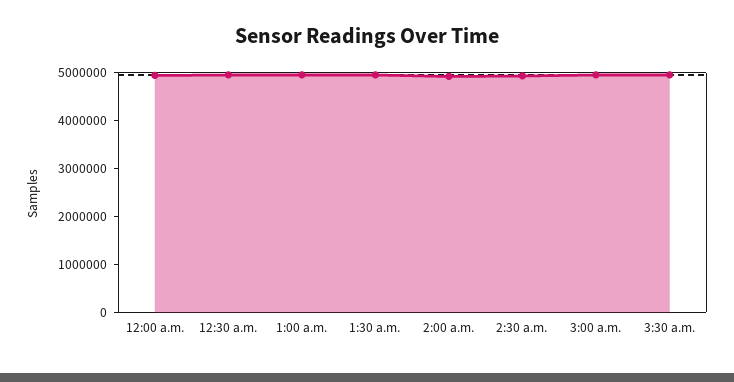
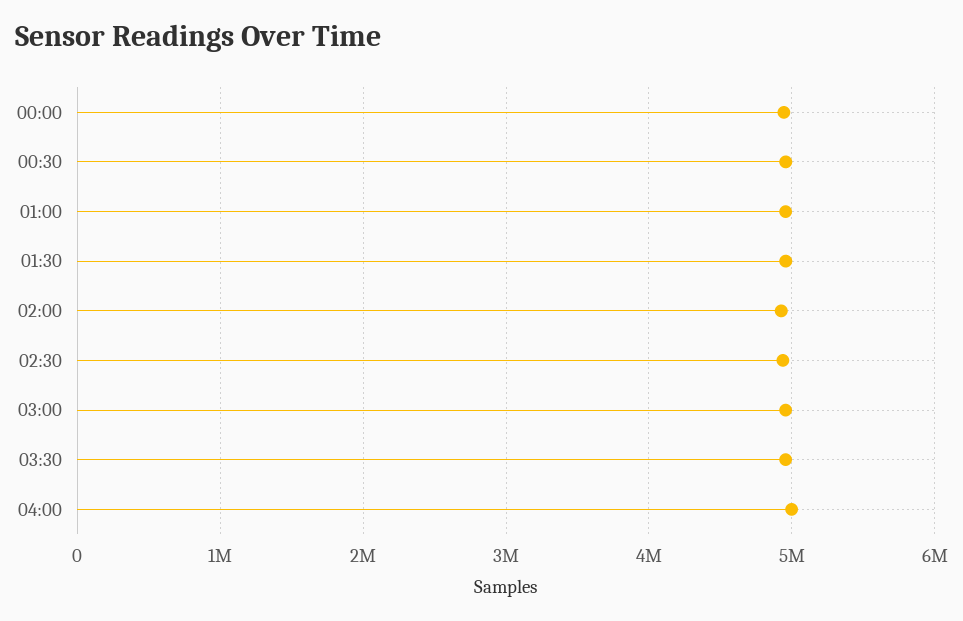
04:00: none -> 5000000

